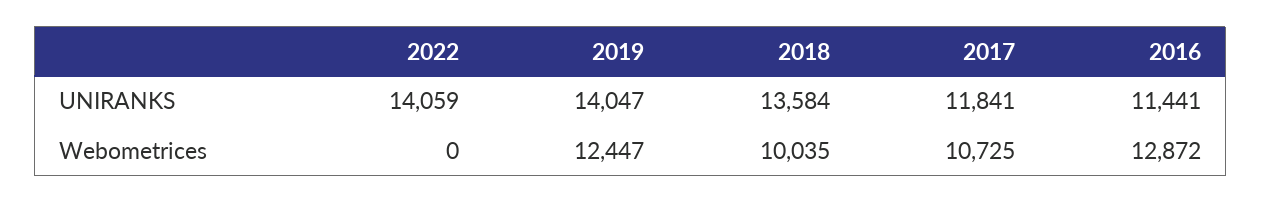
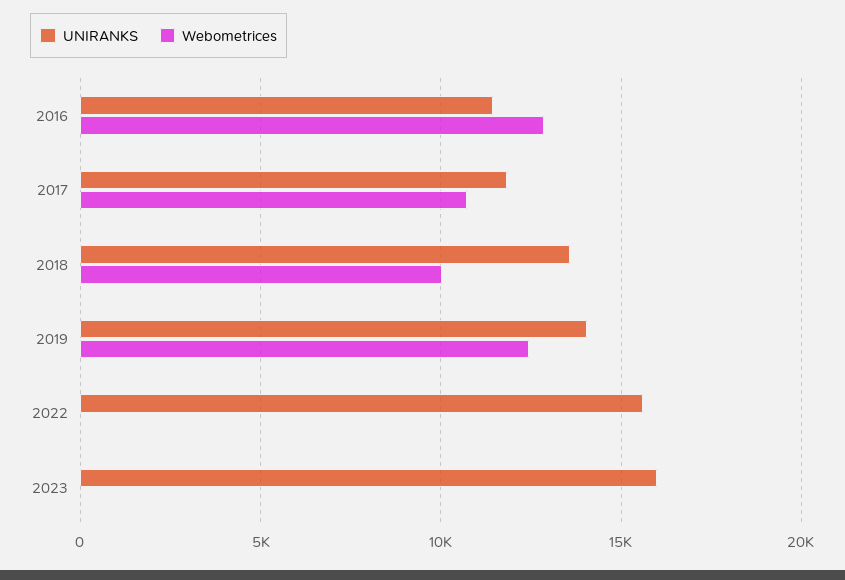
UNIRANKS, 2022: 14059 -> 15500
UNIRANKS, 2023: none -> 16000
Webometrices, 2023: none -> 0

